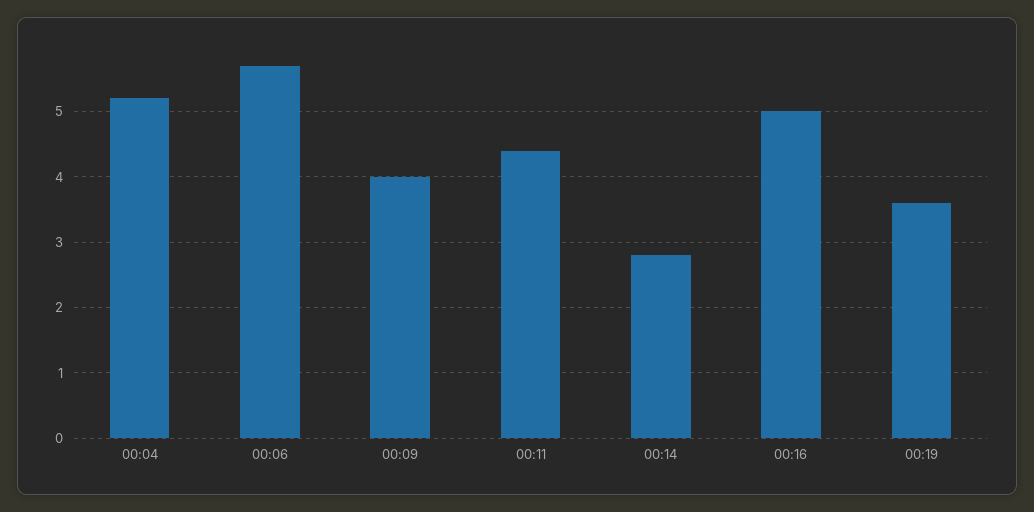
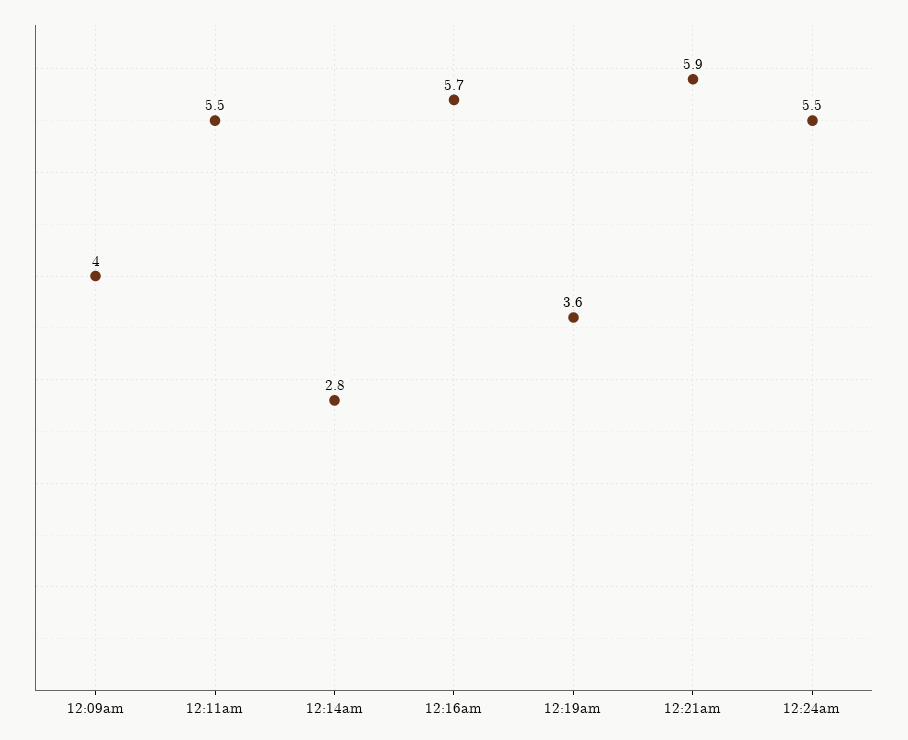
00:04: 5.2 -> none
00:06: 5.7 -> none
00:11: 4.4 -> 5.5
00:16: 5 -> 5.7
12:21am: none -> 5.9
12:24am: none -> 5.5

